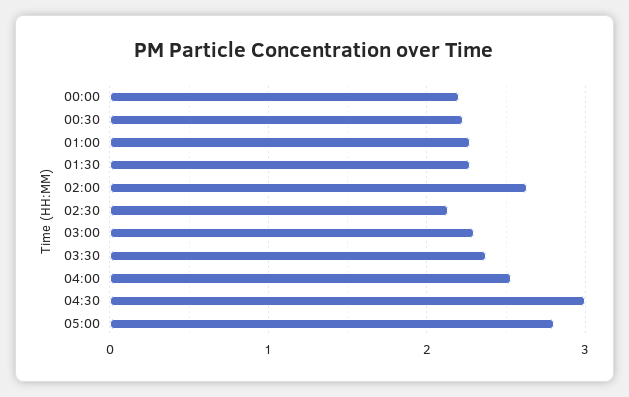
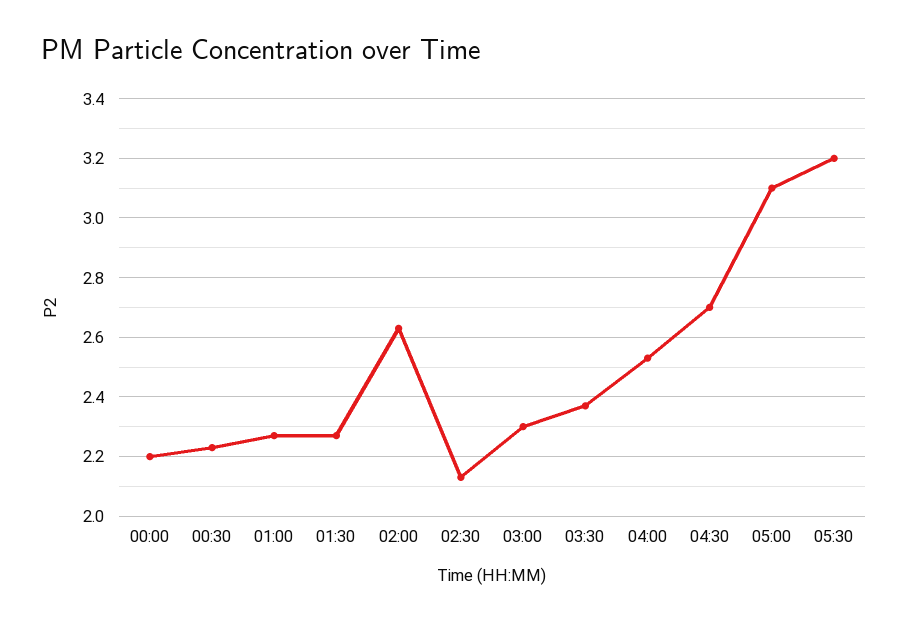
04:30: 3 -> 2.7
05:00: 2.8 -> 3.1
05:30: none -> 3.2

